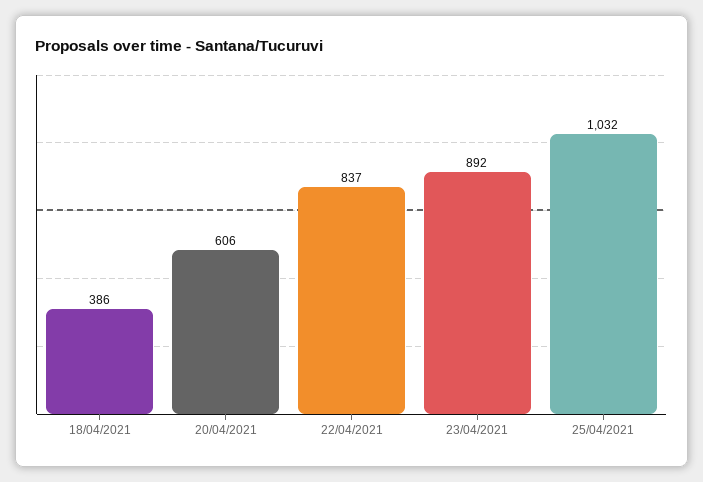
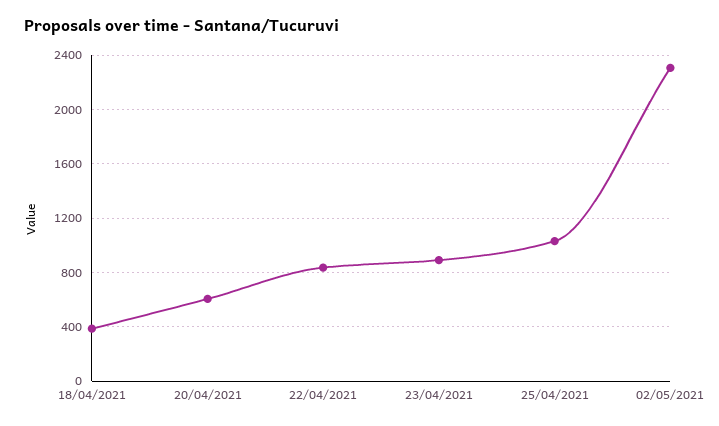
02/05/2021: none -> 2300

